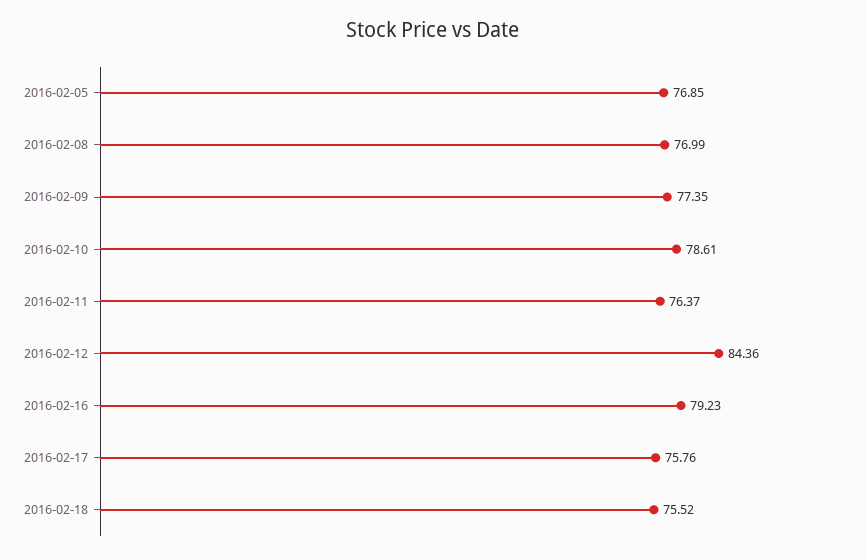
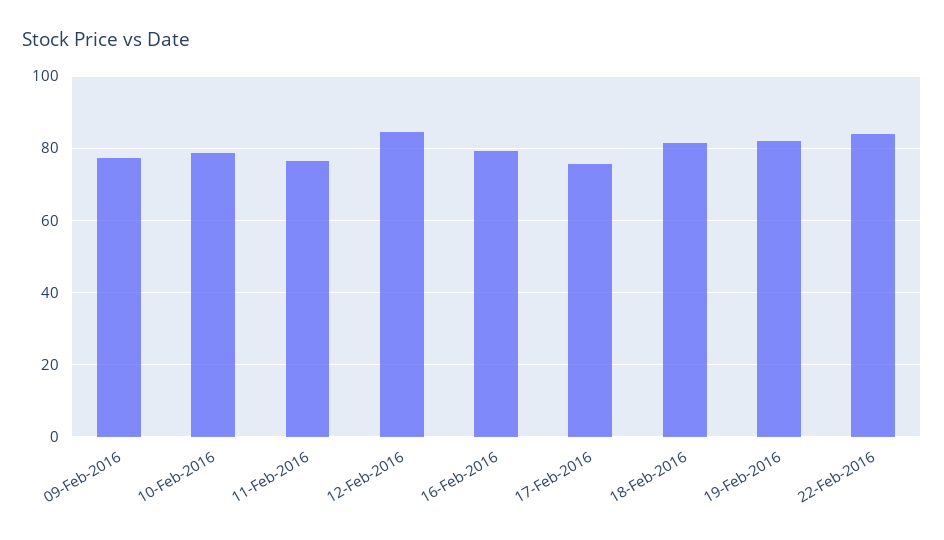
2016-02-05: 76.85 -> none
2016-02-08: 76.99 -> none
2016-02-18: 75.52 -> 82
19-Feb-2016: none -> 82
22-Feb-2016: none -> 84

